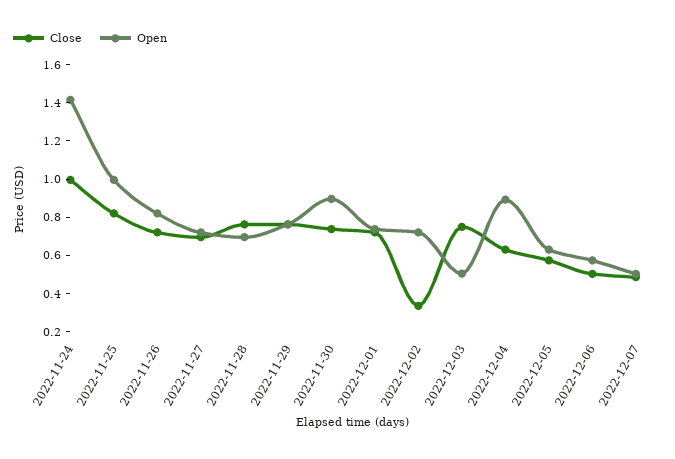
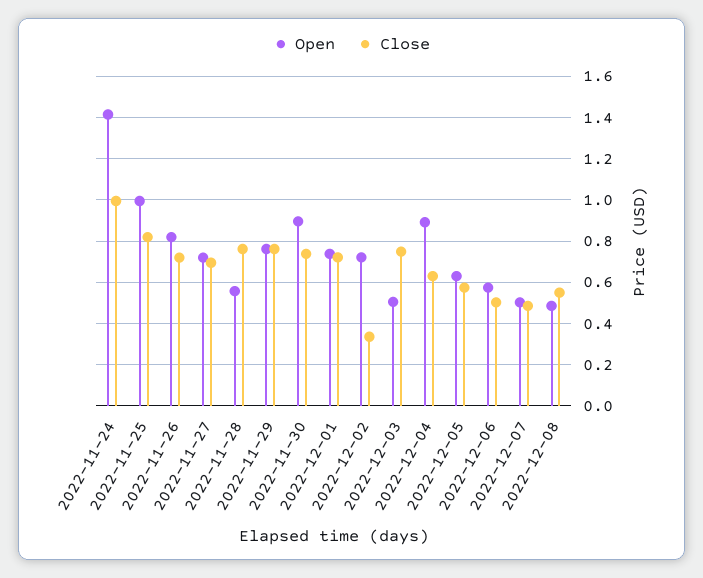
Open, 2022-11-28: 0.7 -> 0.55
Open, 2022-12-08: none -> 0.5
Close, 2022-12-08: none -> 0.55

